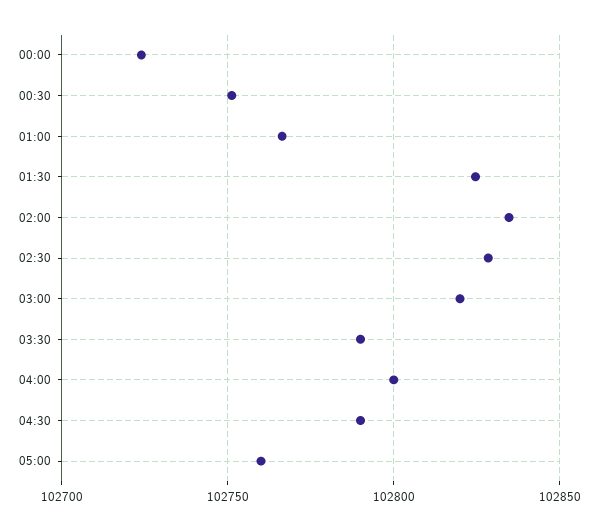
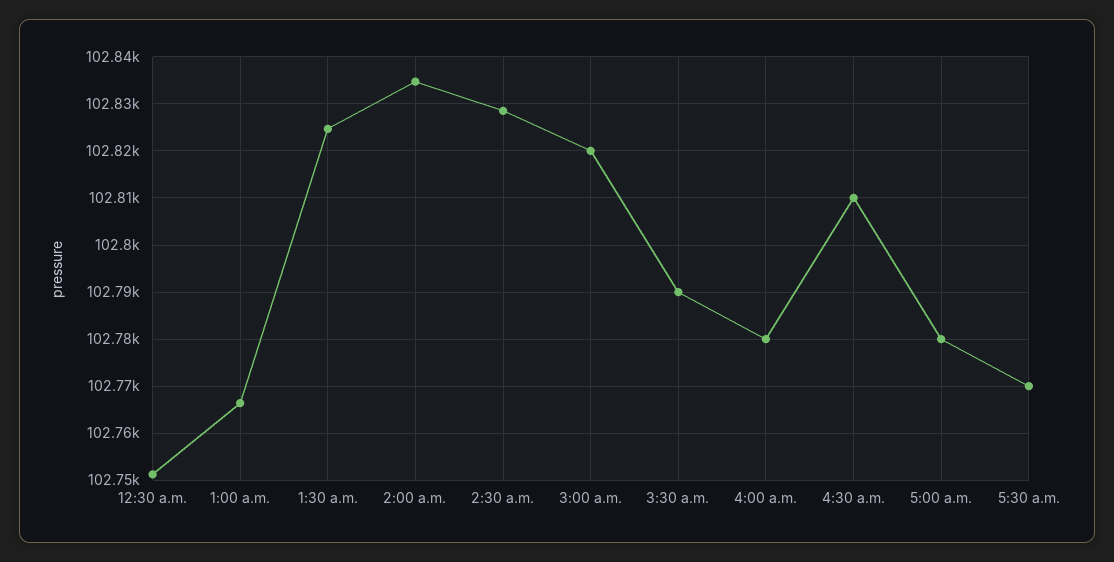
00:00: 102725 -> none
04:00: 102800 -> 102780
04:30: 102790 -> 102810
05:00: 102760 -> 102780
5:30 a.m.: none -> 102770

